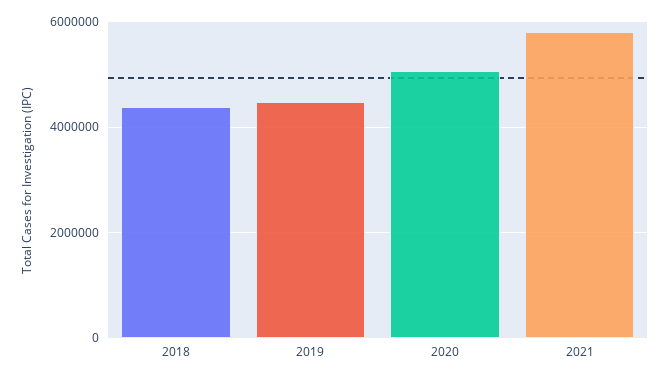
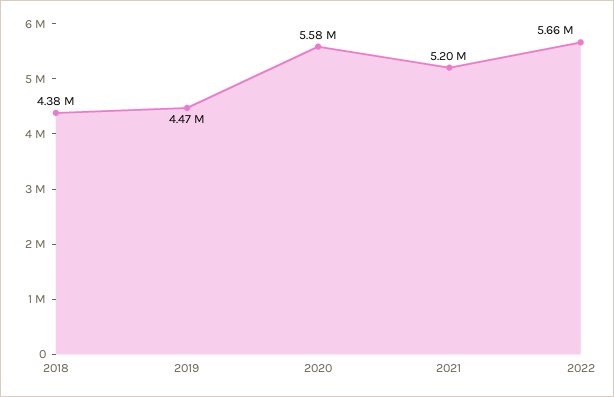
2020: 5000000 -> 5580000
2021: 5800000 -> 5200000
2022: none -> 5660000

